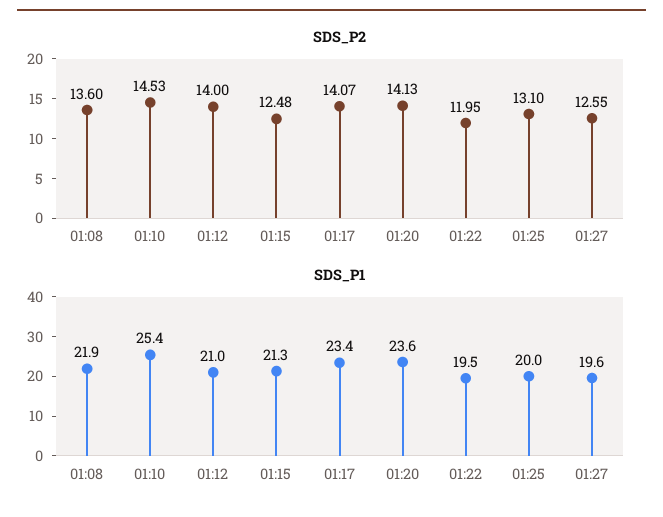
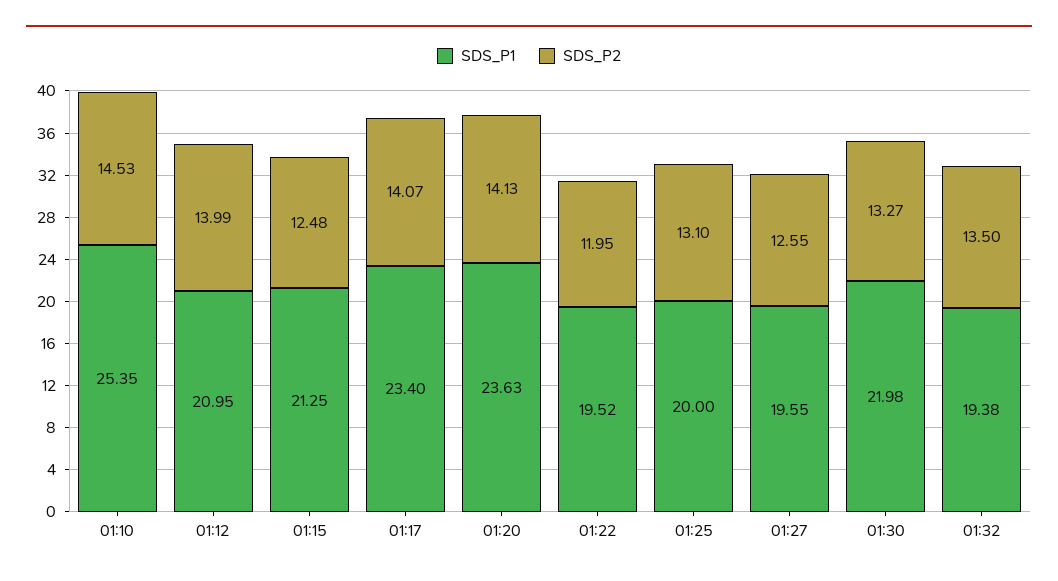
SDS_P2, 01:08: 13.6 -> none
SDS_P2, 01:12: 14 -> 13.99
SDS_P1, 01:08: 21.9 -> none
SDS_P1, 01:30: none -> 21.98
SDS_P2, 01:30: none -> 13.27
SDS_P1, 01:32: none -> 19.38
SDS_P2, 01:32: none -> 13.5

